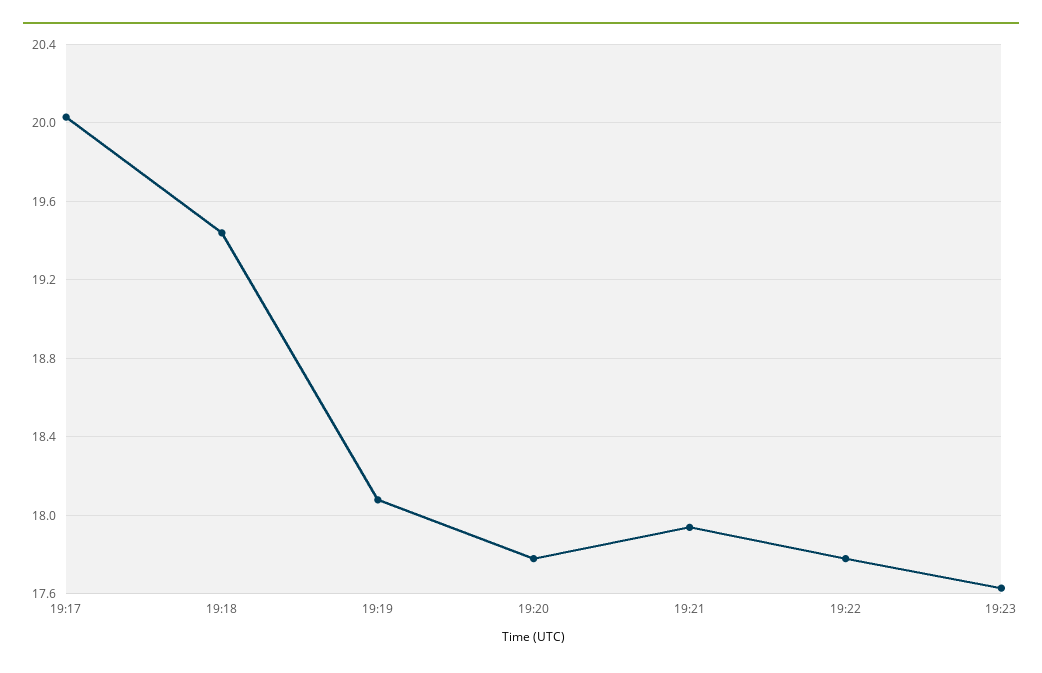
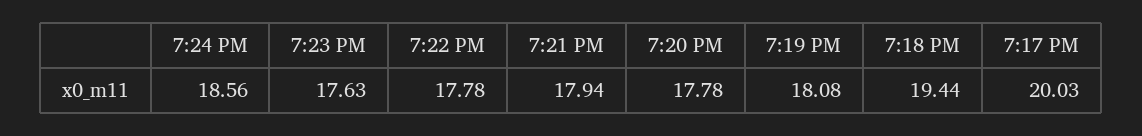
7:24 PM: none -> 18.56

